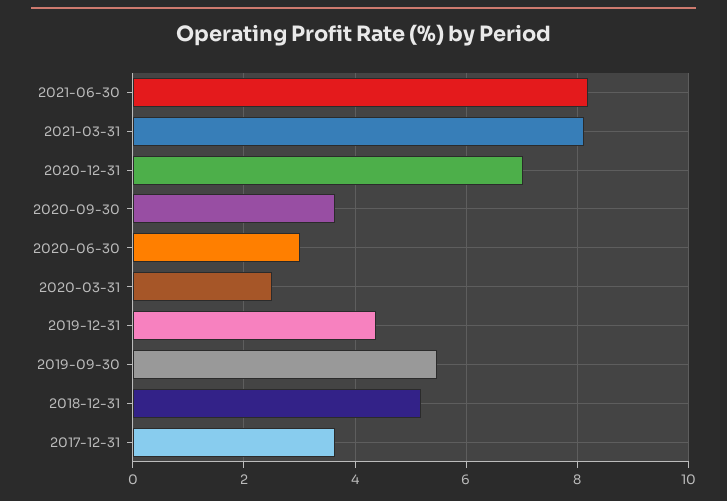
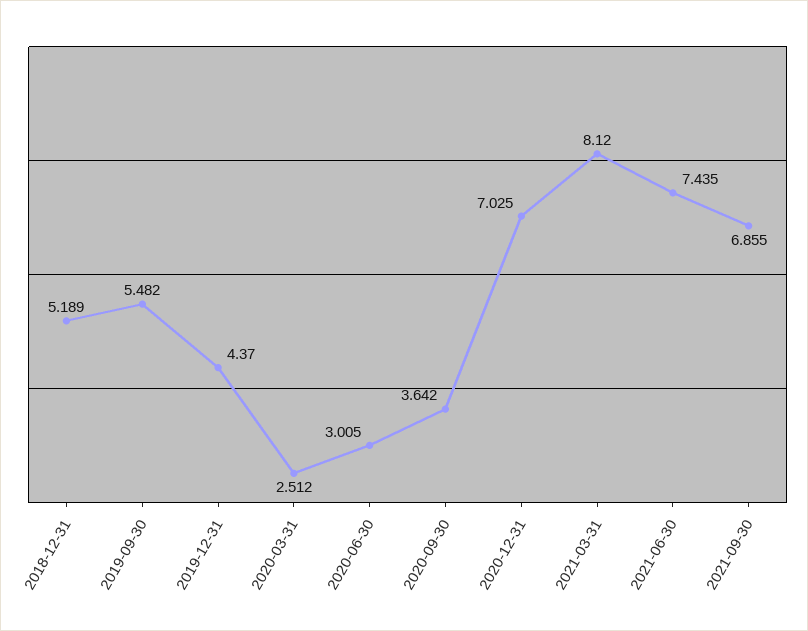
2021-06-30: 8.2 -> 7.435
2017-12-31: 3.6 -> none
2021-09-30: none -> 6.855

